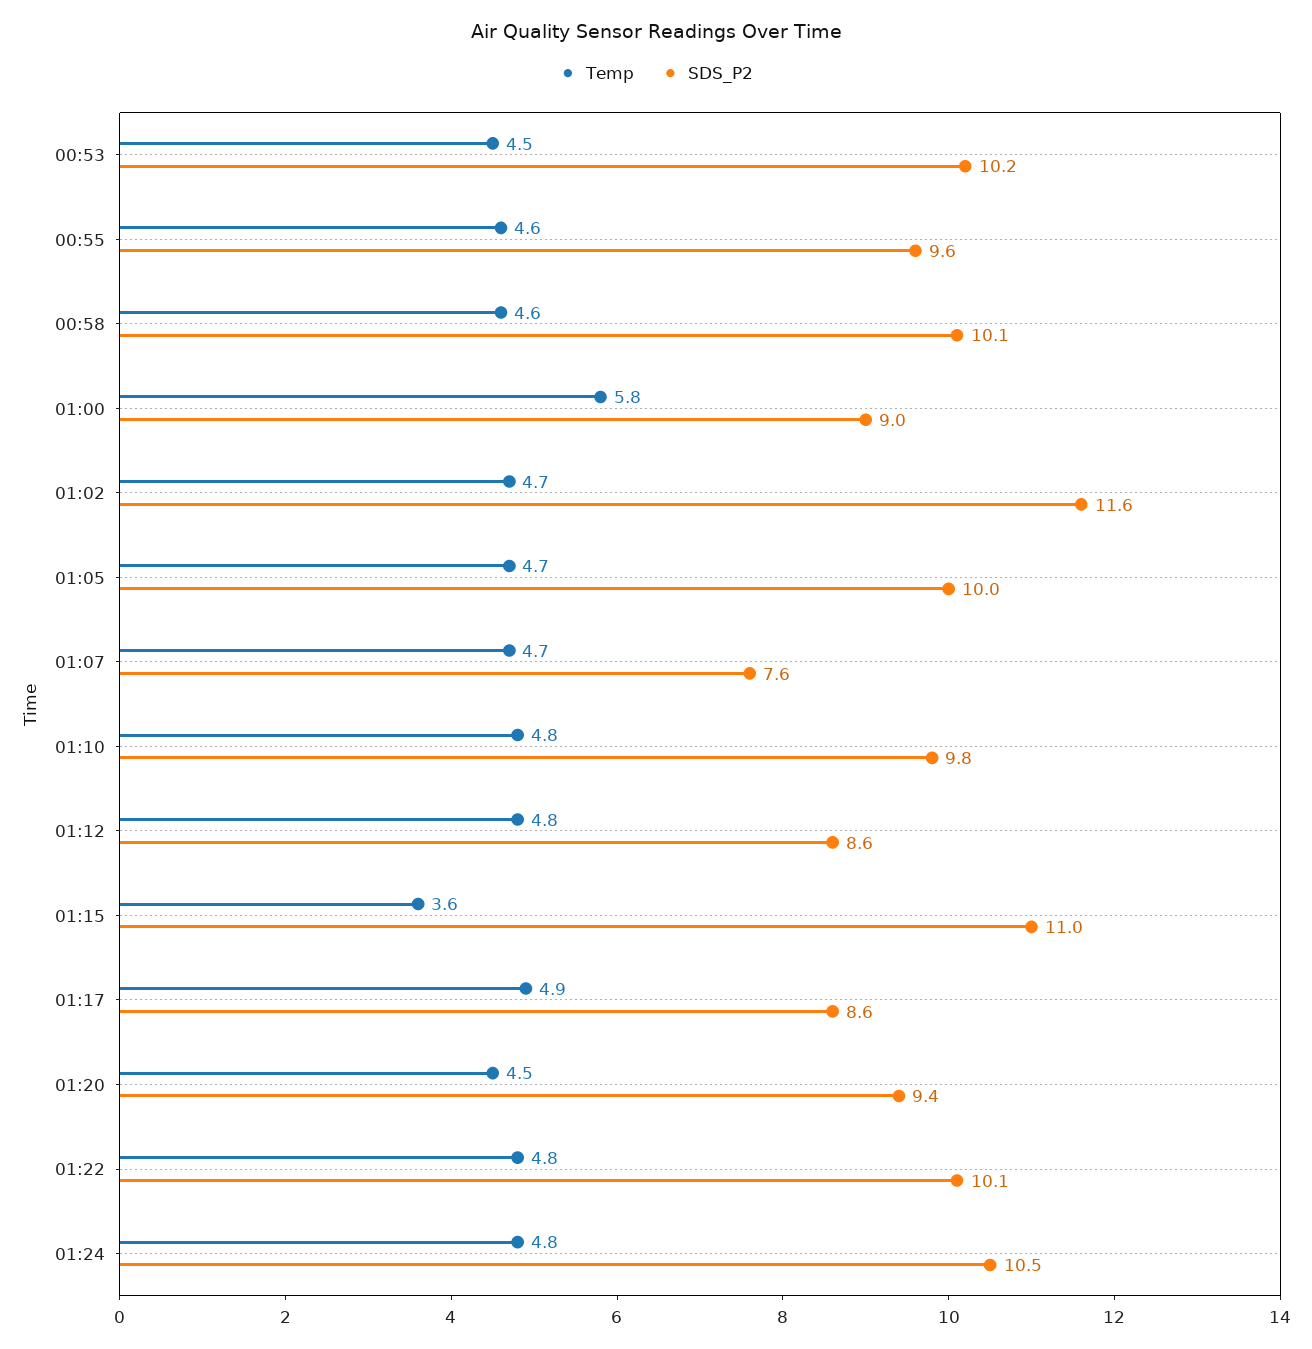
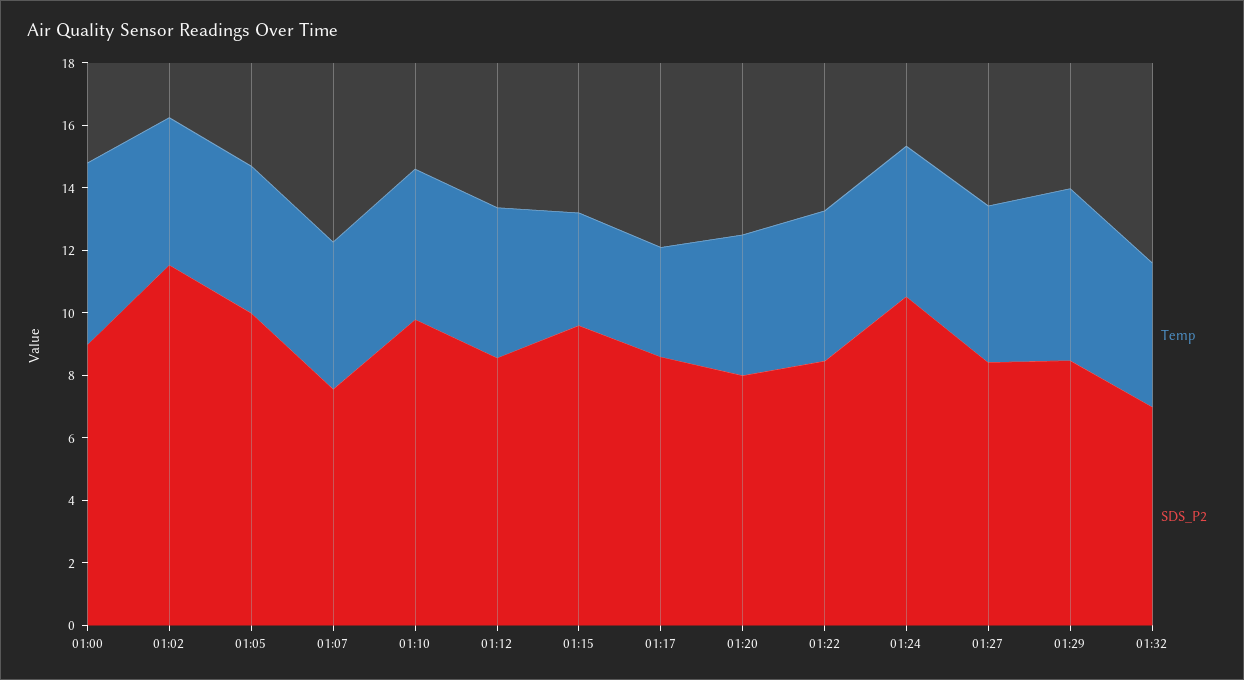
Temp, 00:53: 4.5 -> none
SDS_P2, 00:53: 10.2 -> none
Temp, 00:55: 4.6 -> none
SDS_P2, 00:55: 9.6 -> none
Temp, 00:58: 4.6 -> none
SDS_P2, 00:58: 10.1 -> none
SDS_P2, 01:15: 11 -> 9.5
Temp, 01:17: 4.9 -> 3.5
SDS_P2, 01:20: 9.4 -> 8
SDS_P2, 01:22: 10.1 -> 8.5
Temp, 01:27: none -> 5
SDS_P2, 01:27: none -> 8.5
Temp, 01:29: none -> 5.5
SDS_P2, 01:29: none -> 8.5
Temp, 01:32: none -> 4.5
SDS_P2, 01:32: none -> 7

